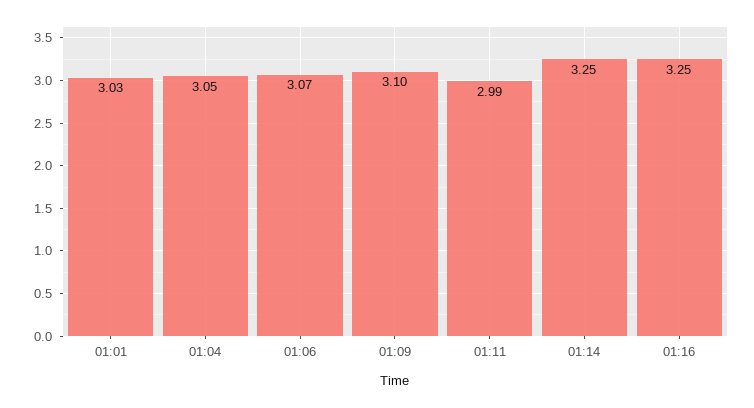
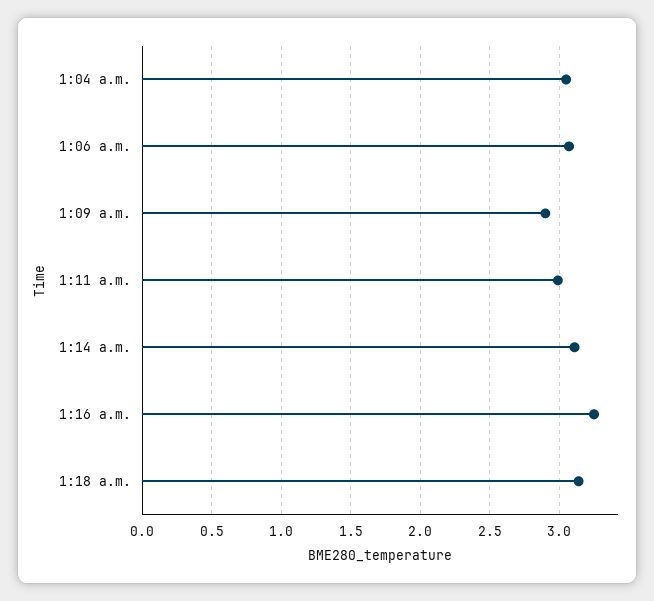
01:01: 3.03 -> none
01:09: 3.1 -> 2.9
01:14: 3.25 -> 3.1
1:18 a.m.: none -> 3.15

